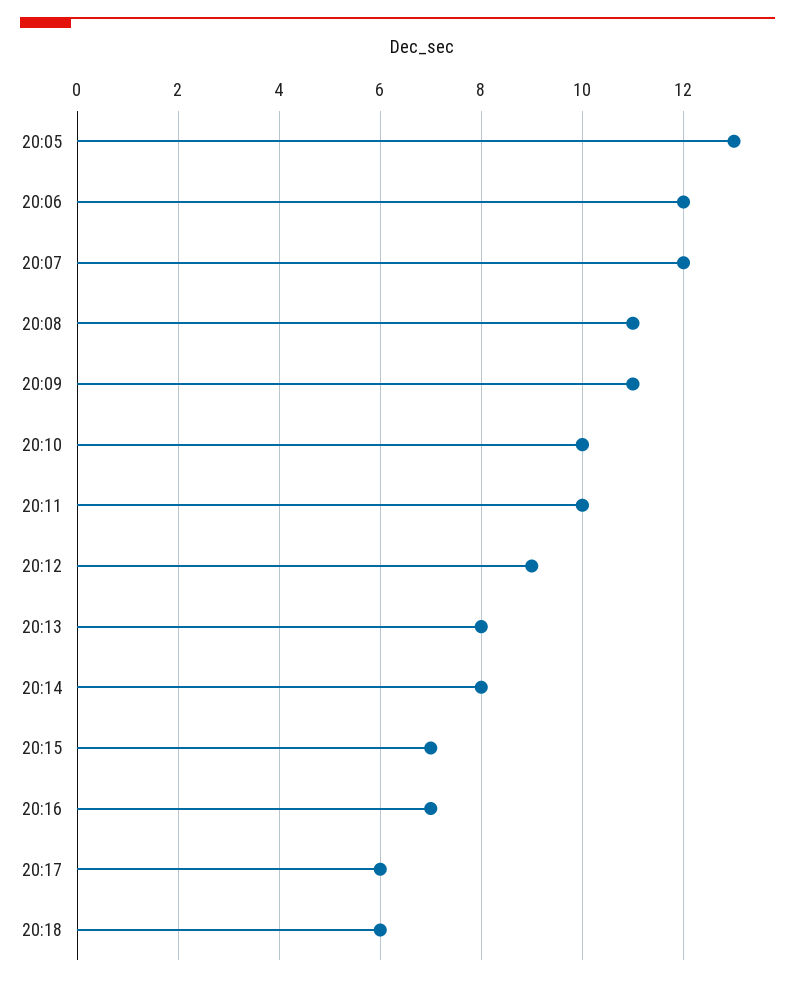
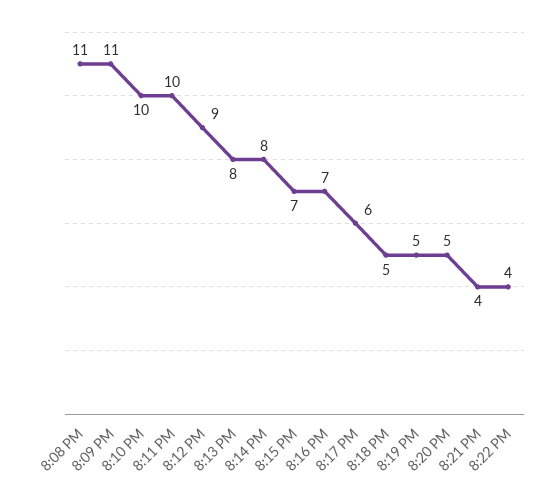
20:05: 13 -> none
20:06: 12 -> none
20:07: 12 -> none
20:18: 6 -> 5
8:19 PM: none -> 5
8:20 PM: none -> 5
8:21 PM: none -> 4
8:22 PM: none -> 4

